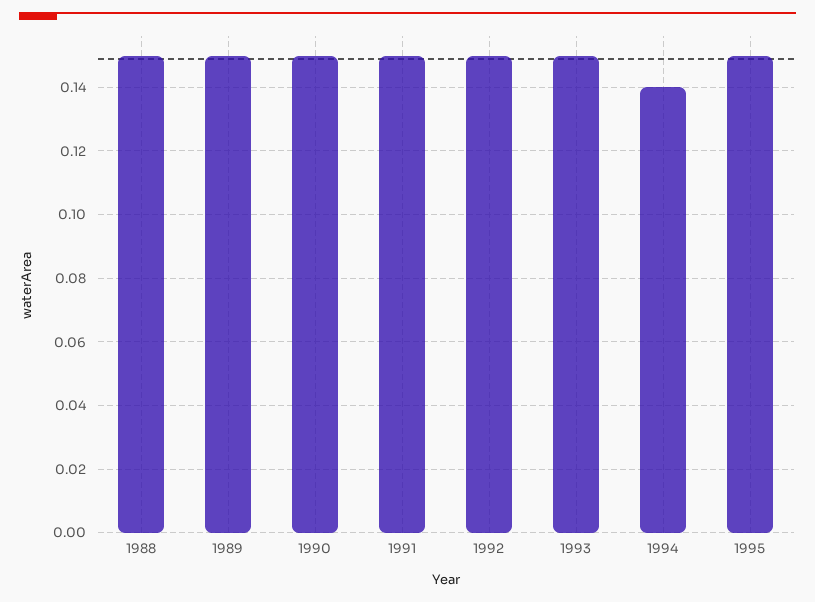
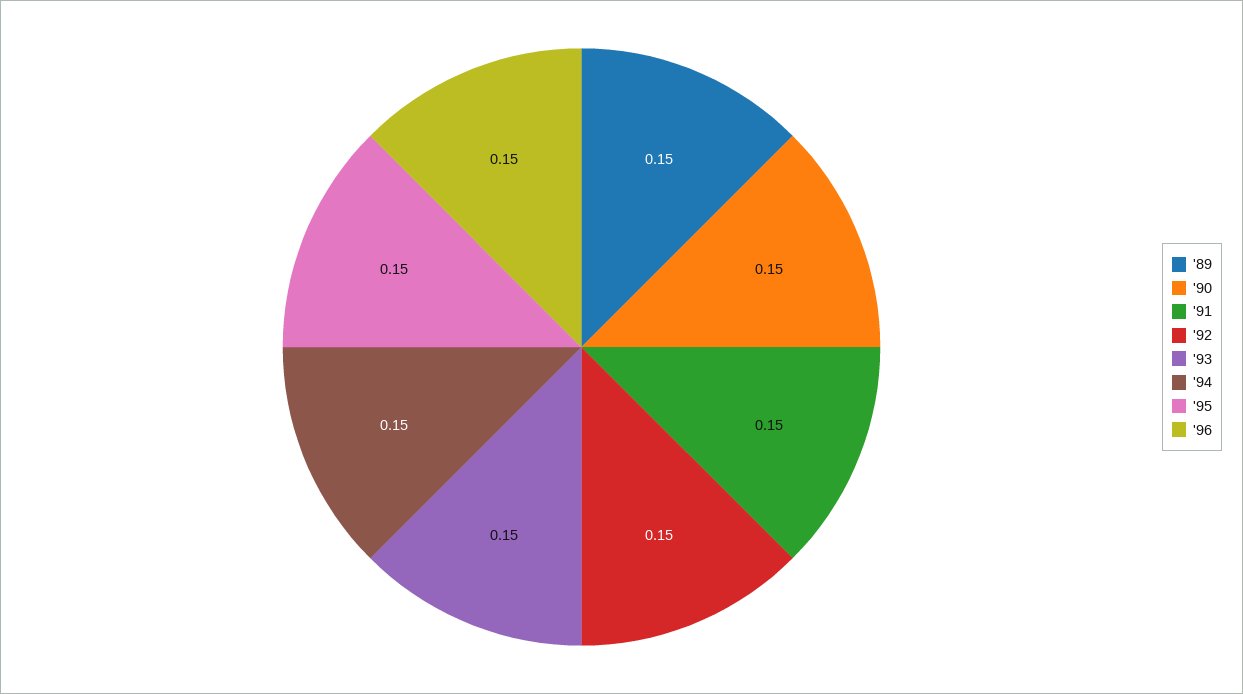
1988: 0.15 -> none
1994: 0.14 -> 0.15
'96: none -> 0.15

